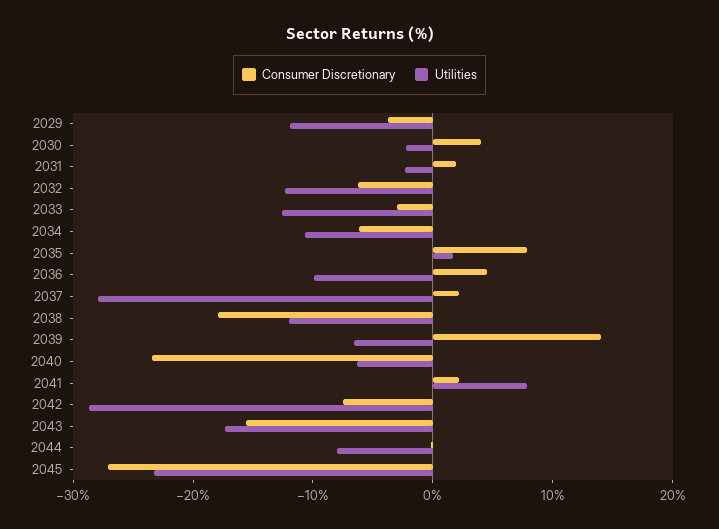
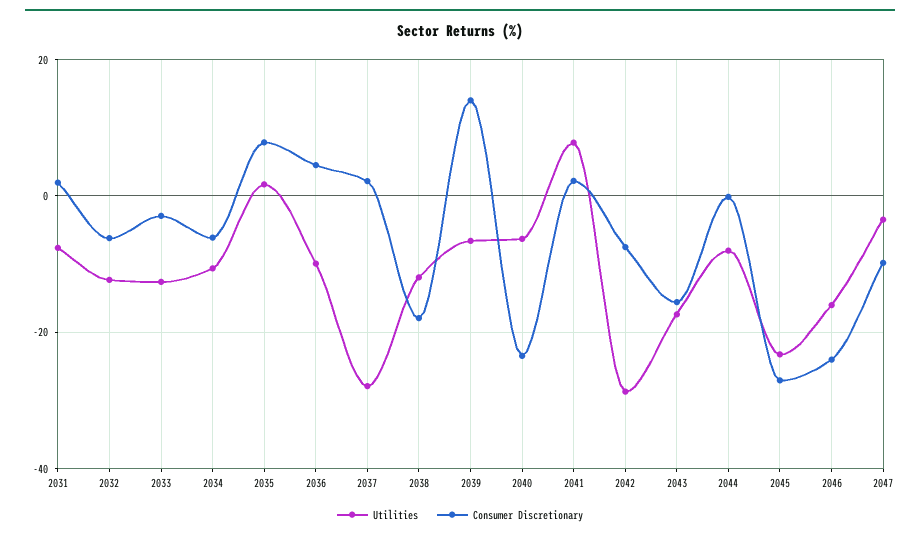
Consumer Discretionary, 2029: -4 -> none
Utilities, 2029: -12 -> none
Consumer Discretionary, 2030: 4 -> none
Utilities, 2030: -2 -> none
Utilities, 2031: -2 -> -8
Utilities, 2046: none -> -16
Consumer Discretionary, 2046: none -> -24
Utilities, 2047: none -> -4
Consumer Discretionary, 2047: none -> -10

